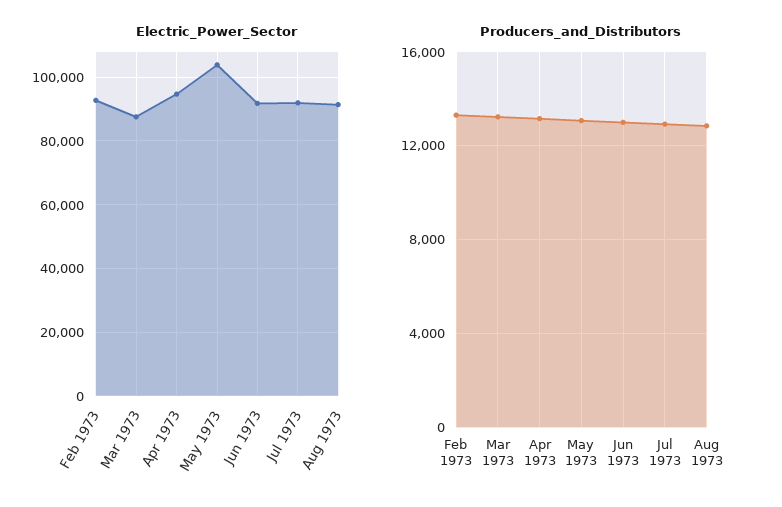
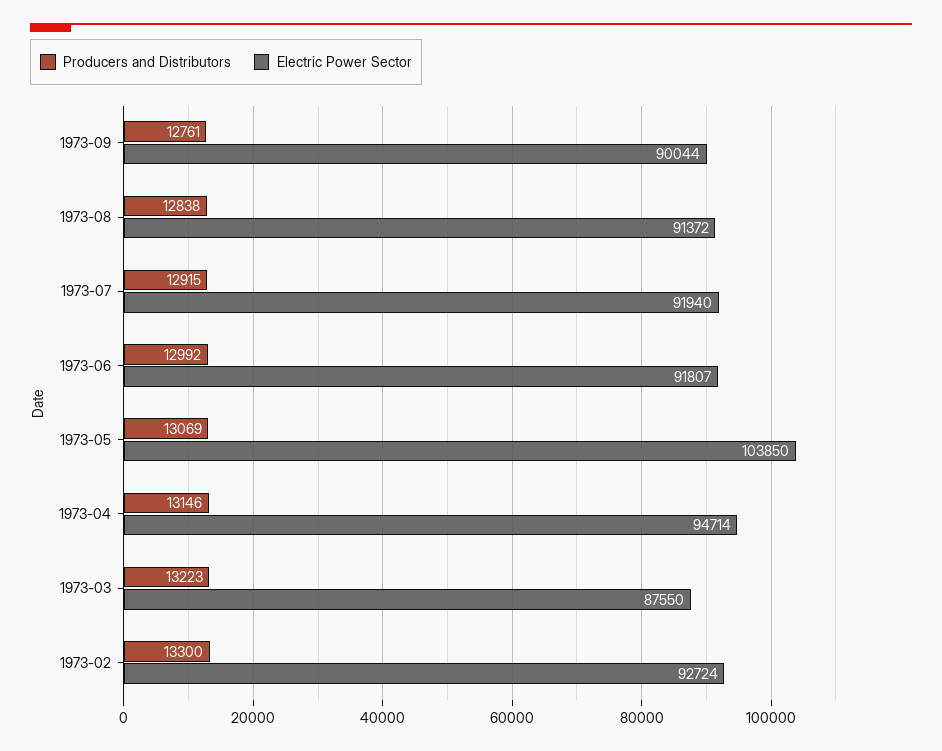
Producers_and_Distributors, 1973-09: none -> 12761
Electric_Power_Sector, 1973-09: none -> 90044

